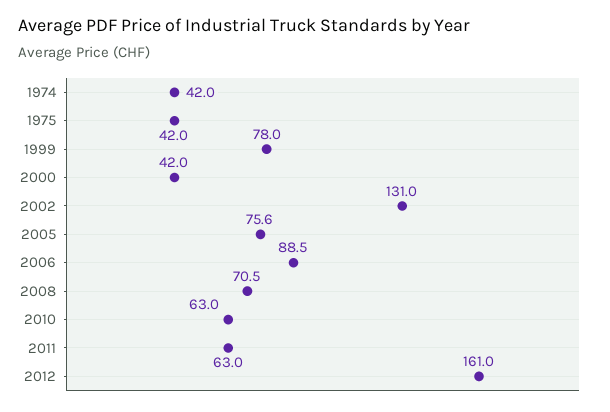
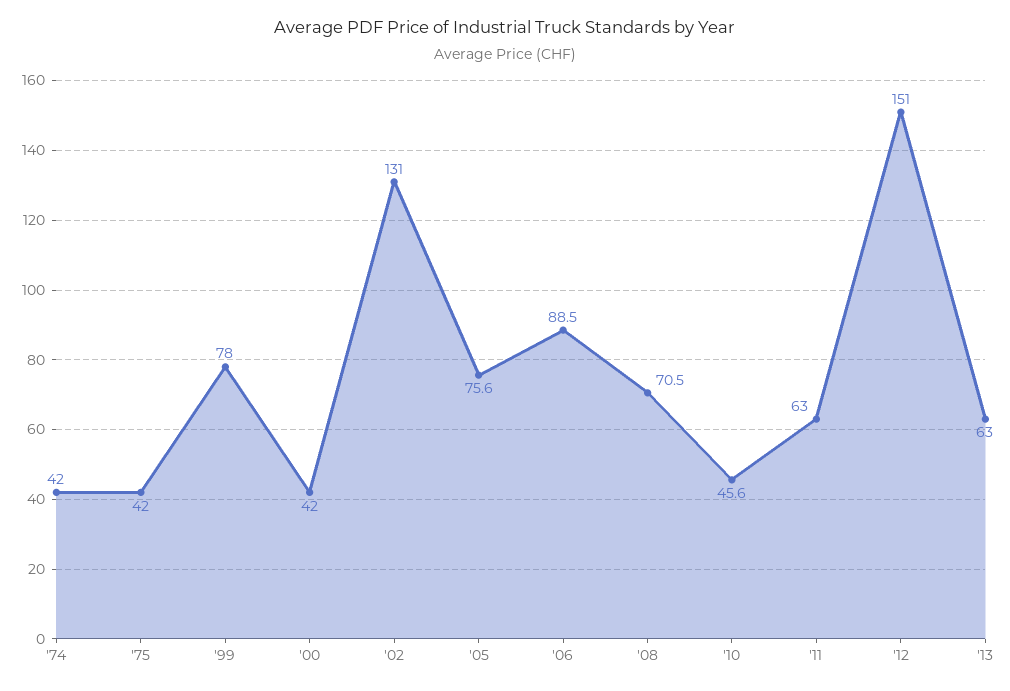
2010: 63 -> 45.6
2012: 161 -> 151
'13: none -> 63

